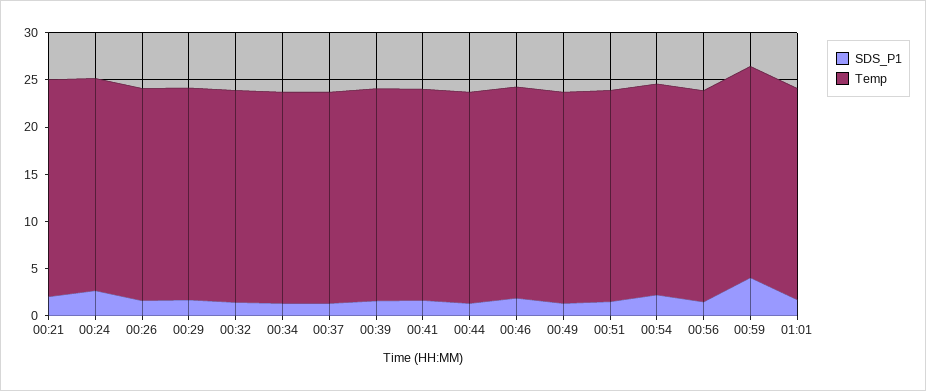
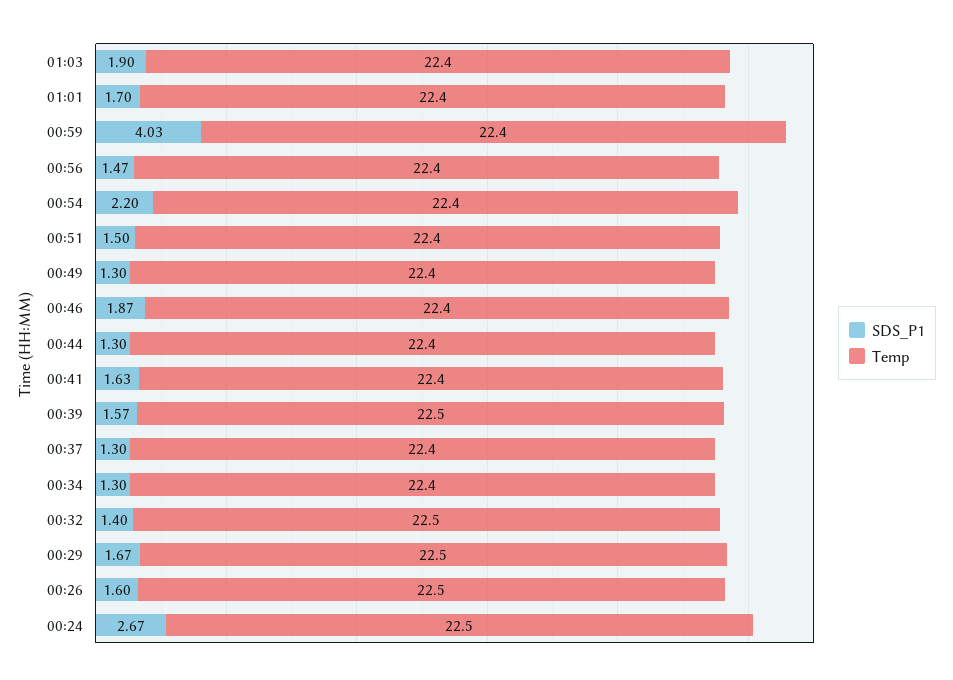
SDS_P1, 00:21: 2 -> none
Temp, 00:21: 23 -> none
SDS_P1, 01:03: none -> 1.9
Temp, 01:03: none -> 22.4

